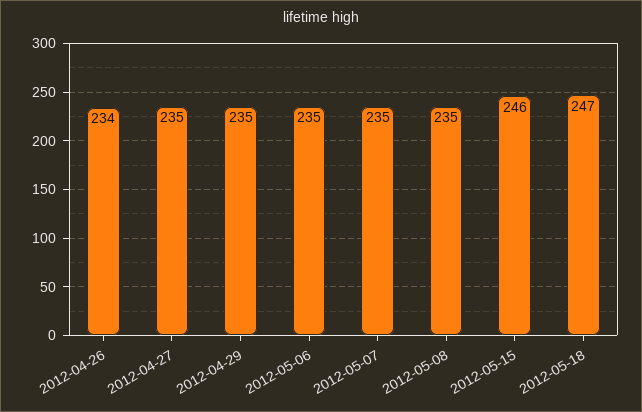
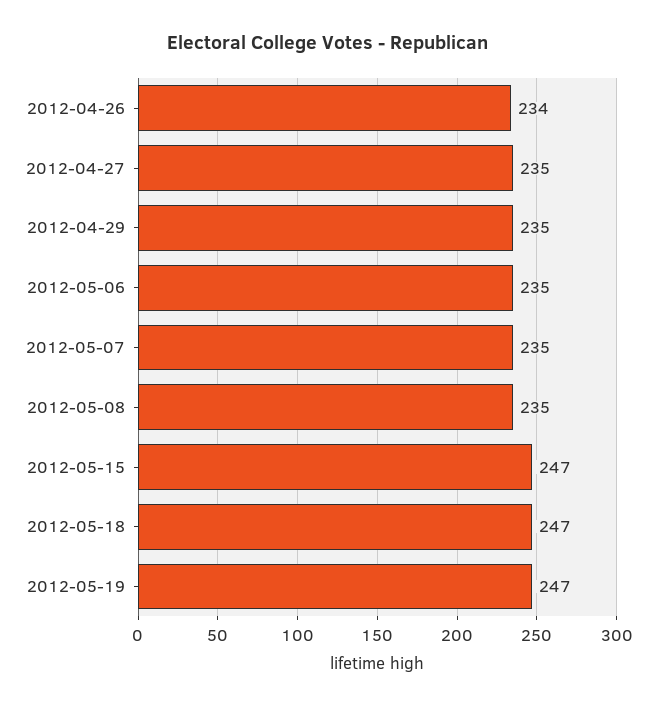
2012-05-15: 246 -> 247
2012-05-19: none -> 247

